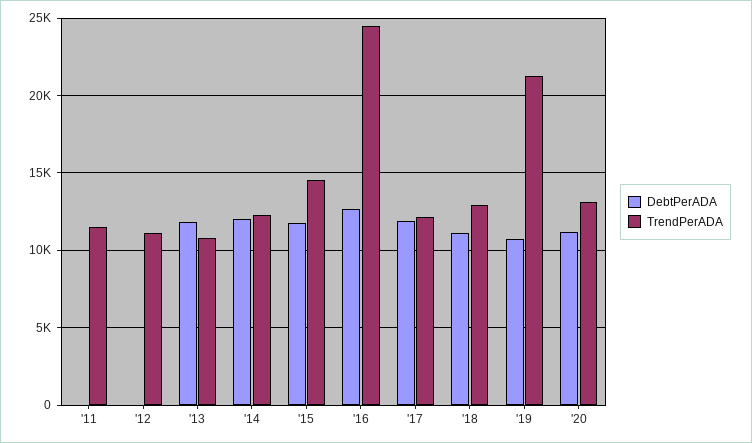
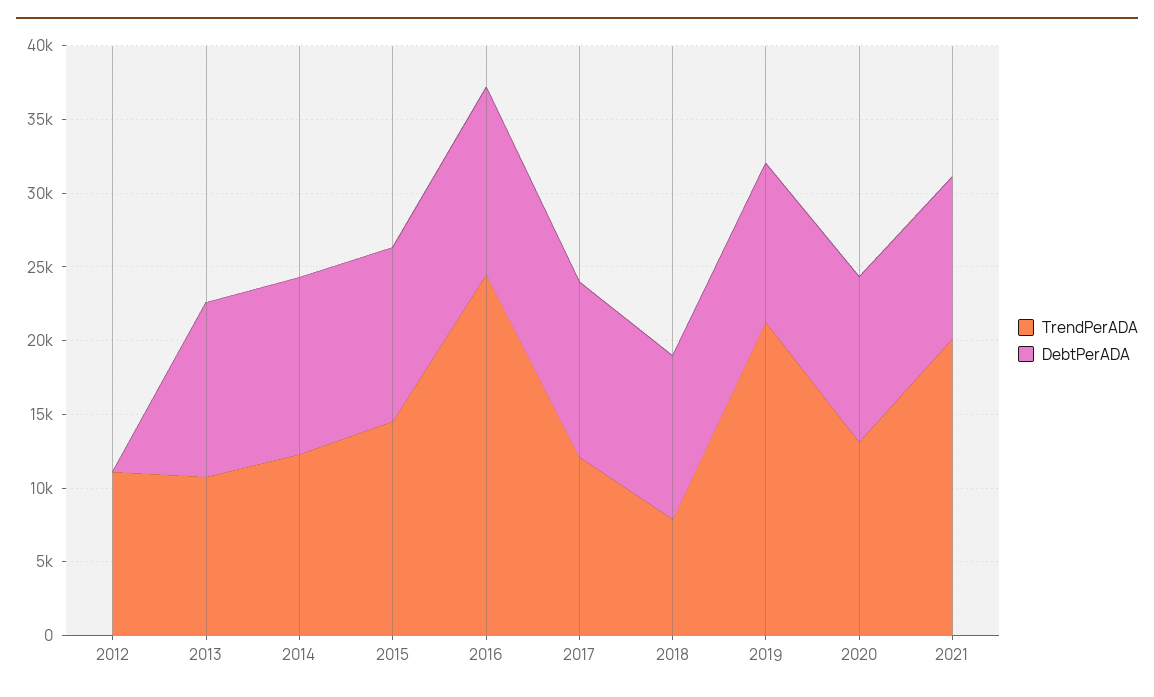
DebtPerADA, '11: 0 -> none
TrendPerADA, '11: 11500 -> none
TrendPerADA, '18: 13000 -> 8000
TrendPerADA, 2021: none -> 20000
DebtPerADA, 2021: none -> 11000

